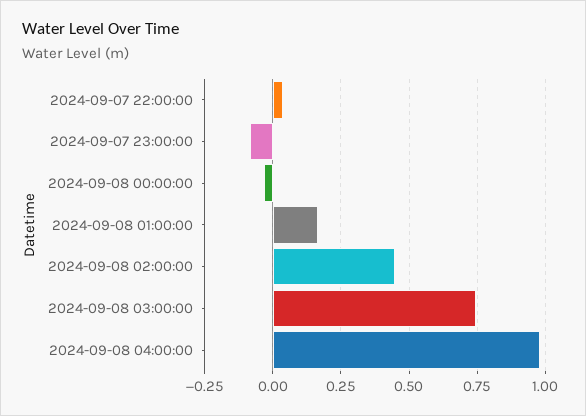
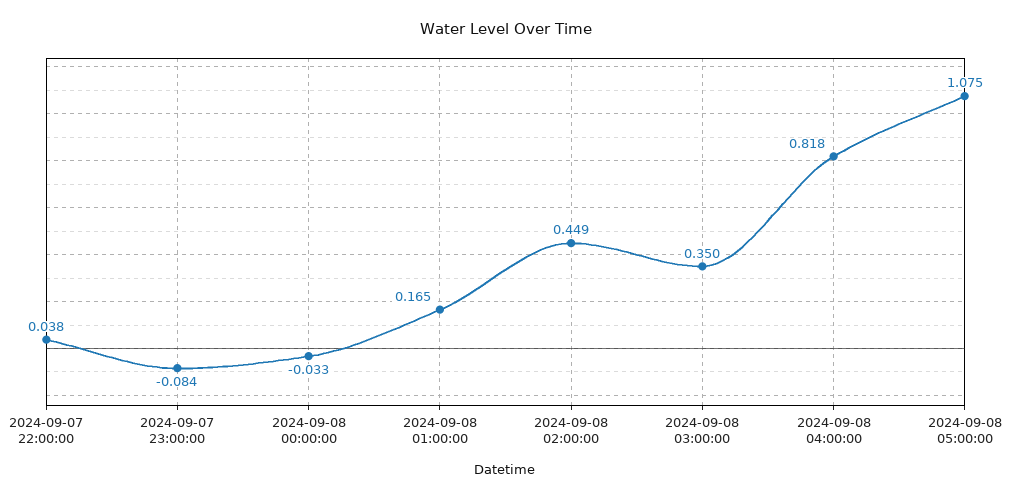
2024-09-08 03:00:00: 0.75 -> 0.35
2024-09-08 04:00:00: 0.975 -> 0.818
2024-09-08 05:00:00: none -> 1.075

